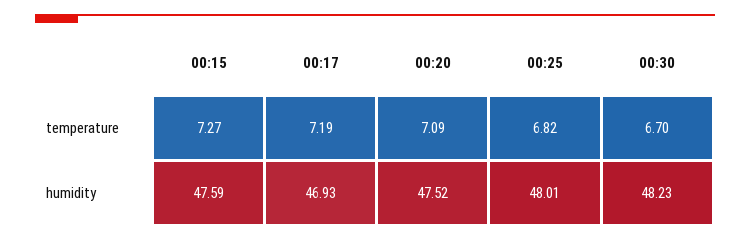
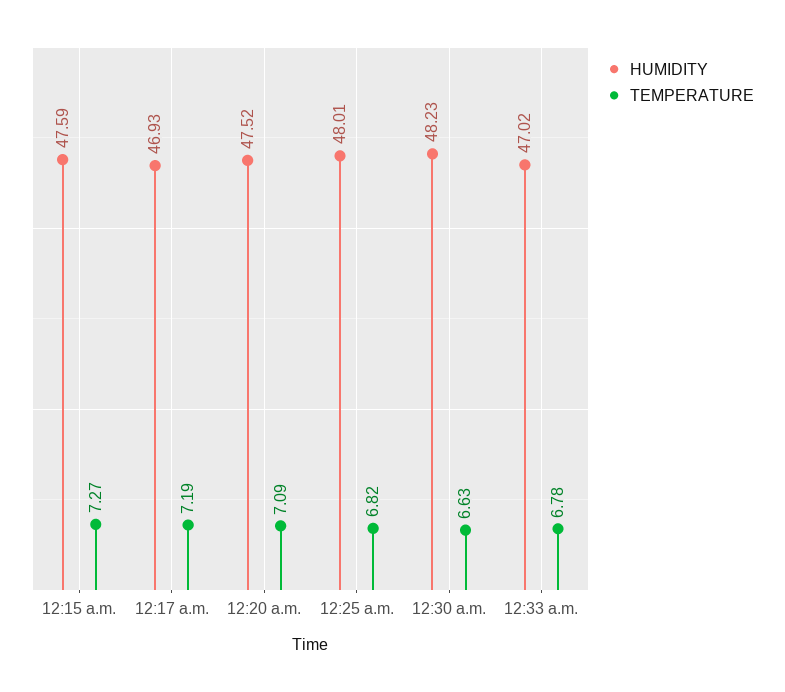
temperature, 00:30: 6.7 -> 6.63
humidity, 12:33 a.m.: none -> 47.02
temperature, 12:33 a.m.: none -> 6.78

